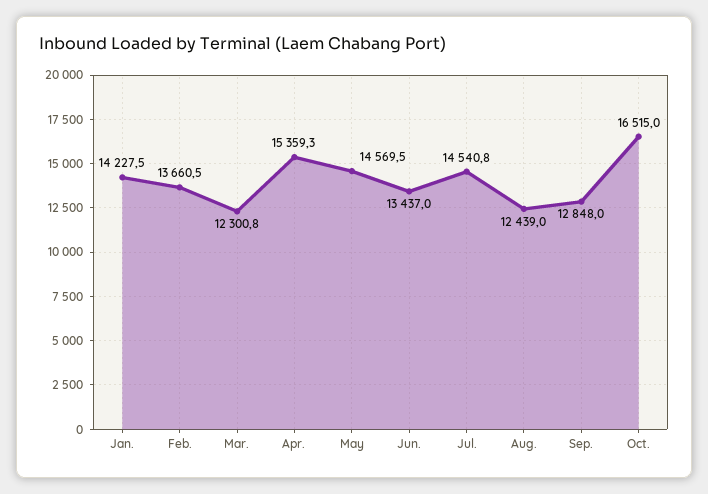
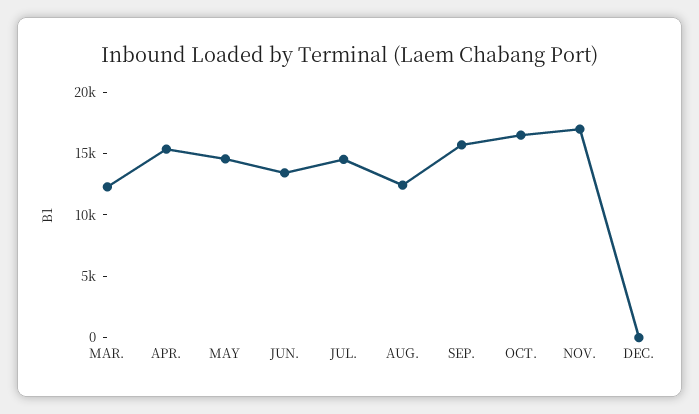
Jan.: 14227.5 -> none
Feb.: 13660.5 -> none
Sep.: 12848 -> 16000
NOV.: none -> 17000
DEC.: none -> 0

